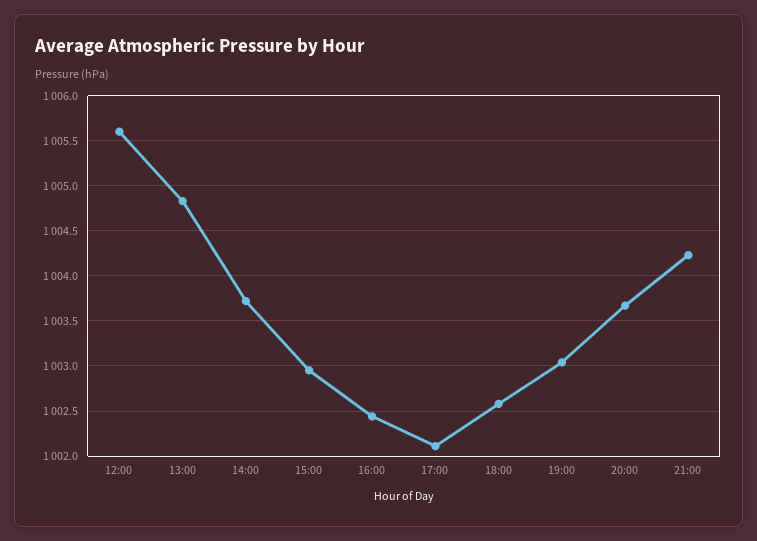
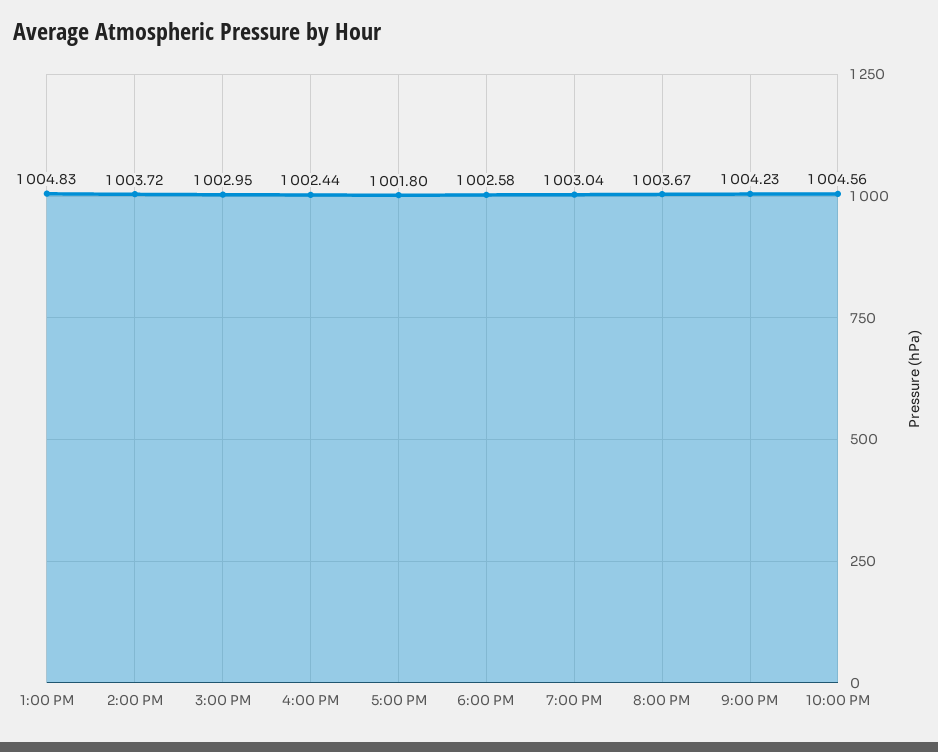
12:00: 1005.6 -> none
17:00: 1002.1 -> 1001.8
10:00 PM: none -> 1004.56

